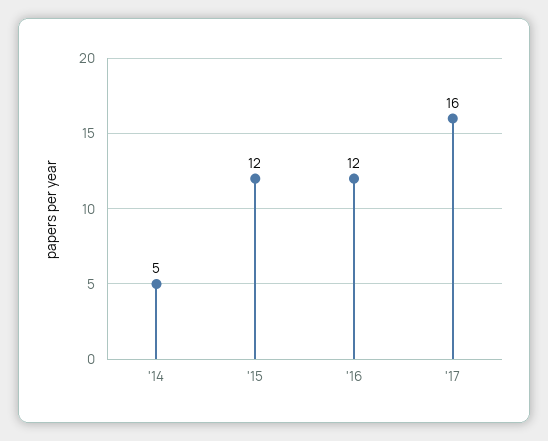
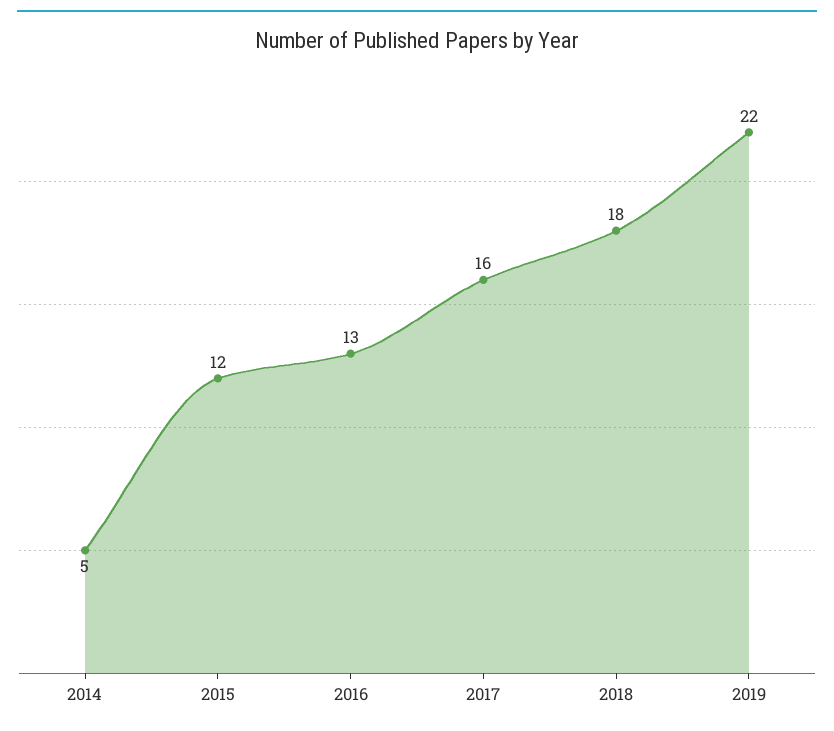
'16: 12 -> 13
2018: none -> 18
2019: none -> 22

